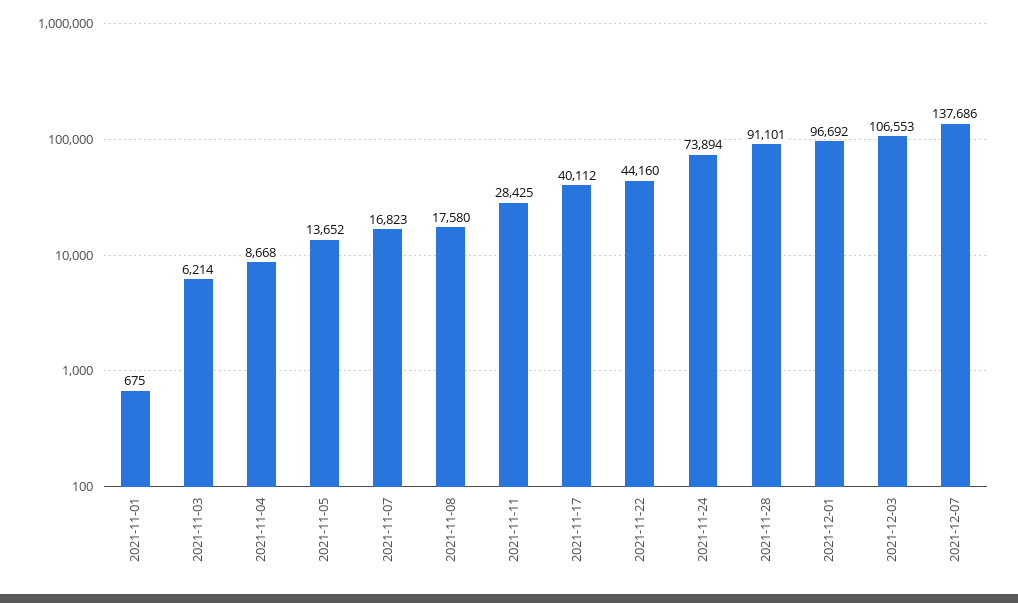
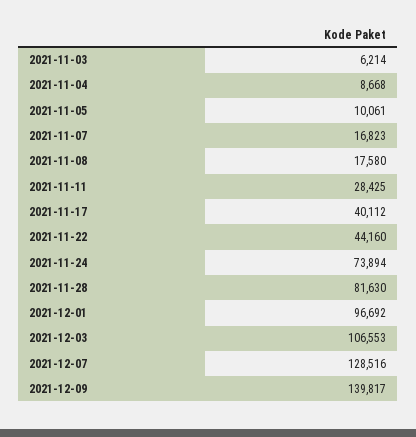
2021-11-01: 675 -> none
2021-11-05: 13652 -> 10061
2021-11-28: 91101 -> 81630
2021-12-07: 137686 -> 128516
2021-12-09: none -> 139817

